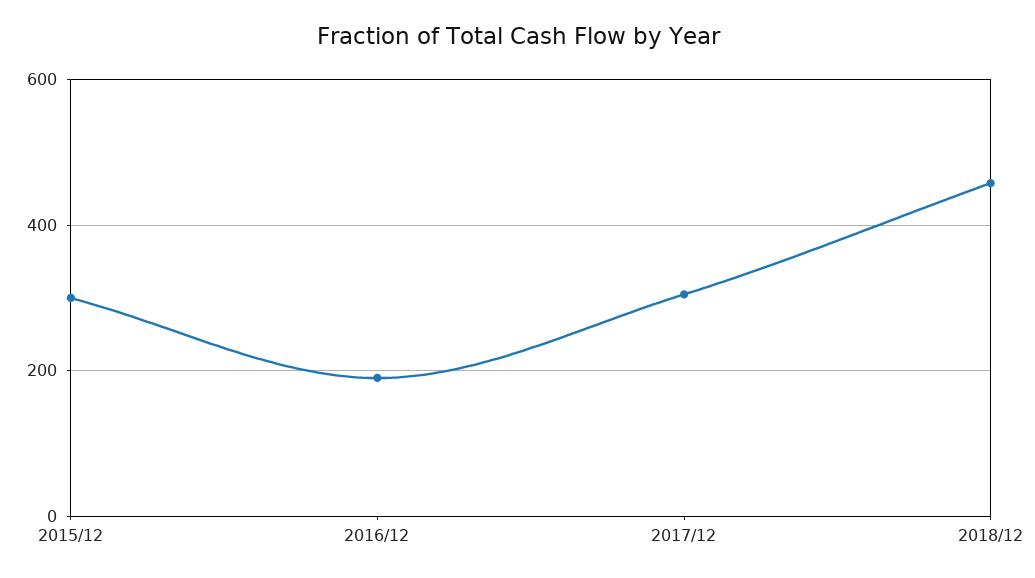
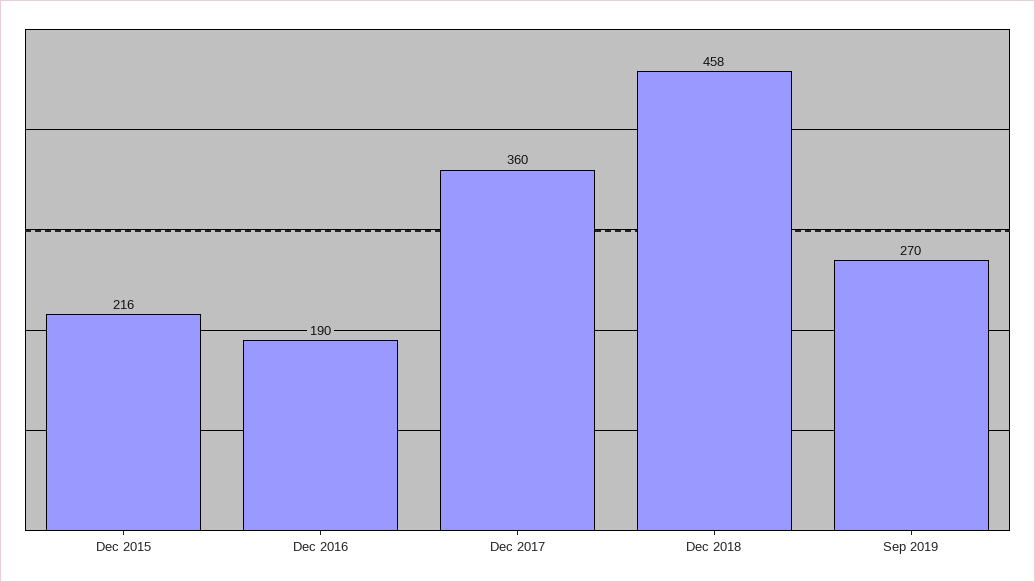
2015/12: 300 -> 216
2017/12: 300 -> 360
Sep 2019: none -> 270

